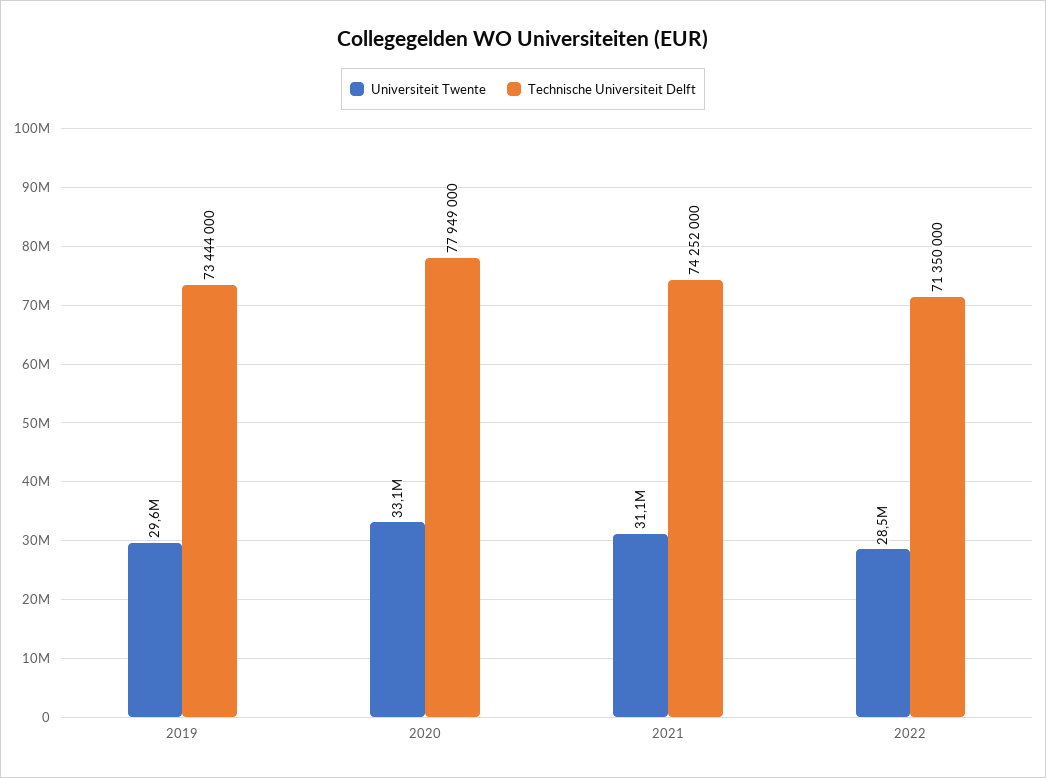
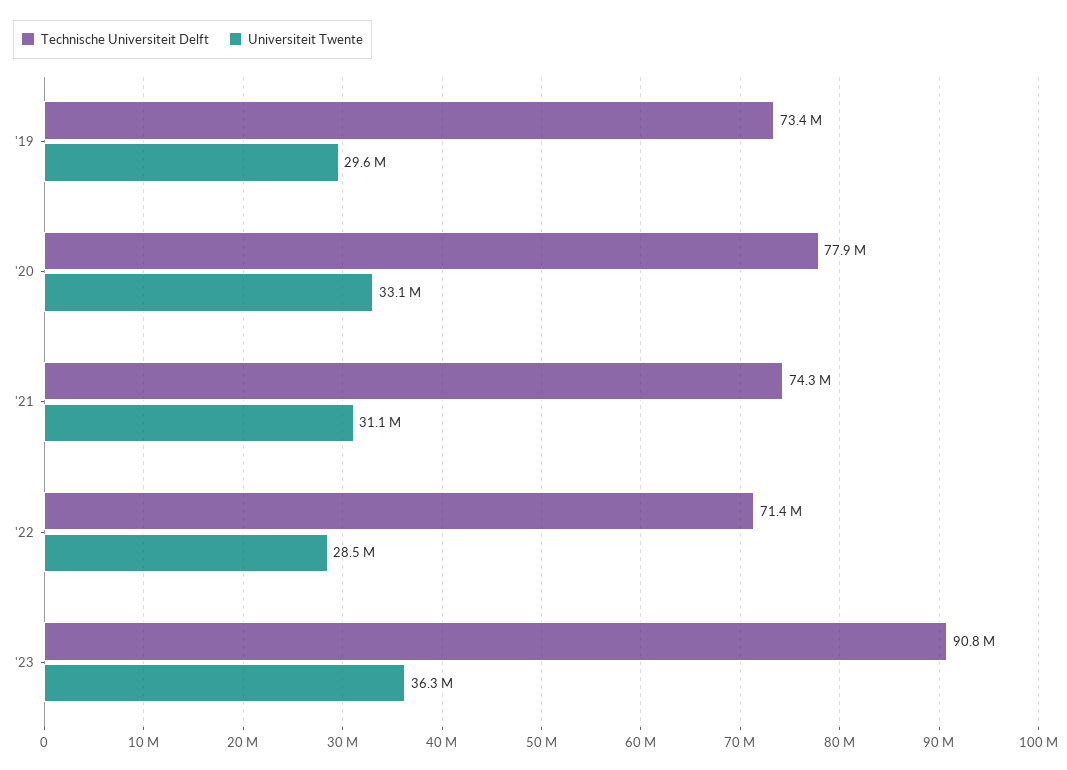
Technische Universiteit Delft, '23: none -> 90800000
Universiteit Twente, '23: none -> 36300000

